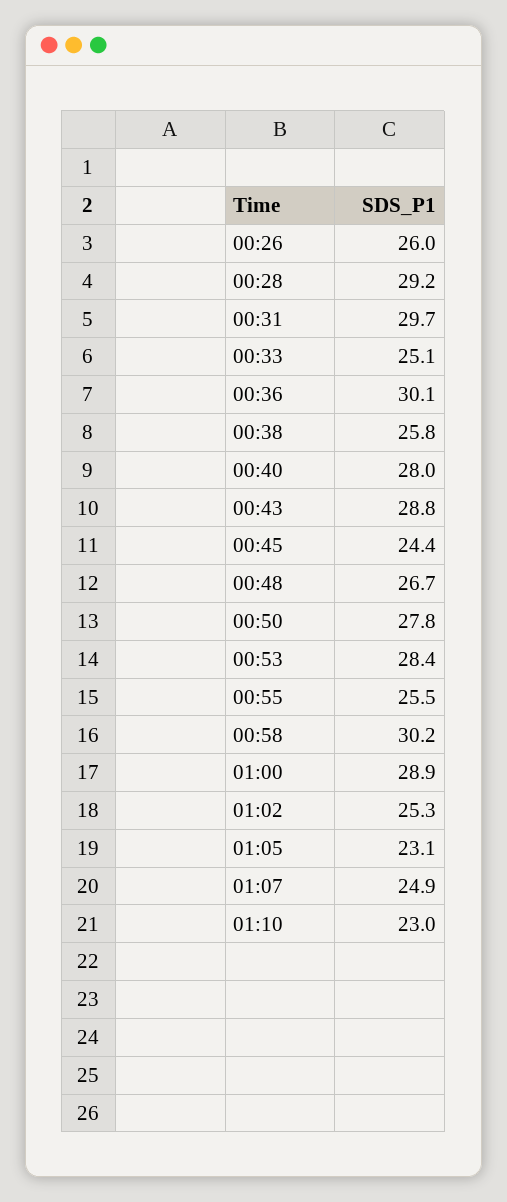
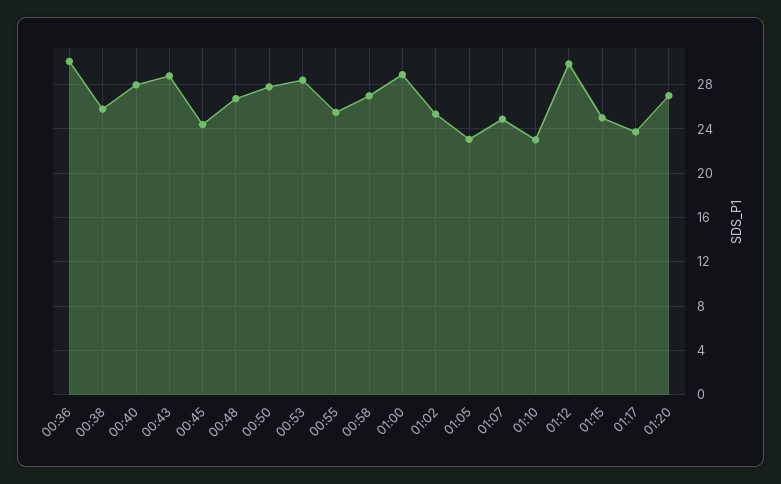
00:26: 26 -> none
00:28: 29.2 -> none
00:31: 29.7 -> none
00:33: 25.1 -> none
00:58: 30.2 -> 27
01:12: none -> 30
01:15: none -> 25
01:17: none -> 24
01:20: none -> 27

